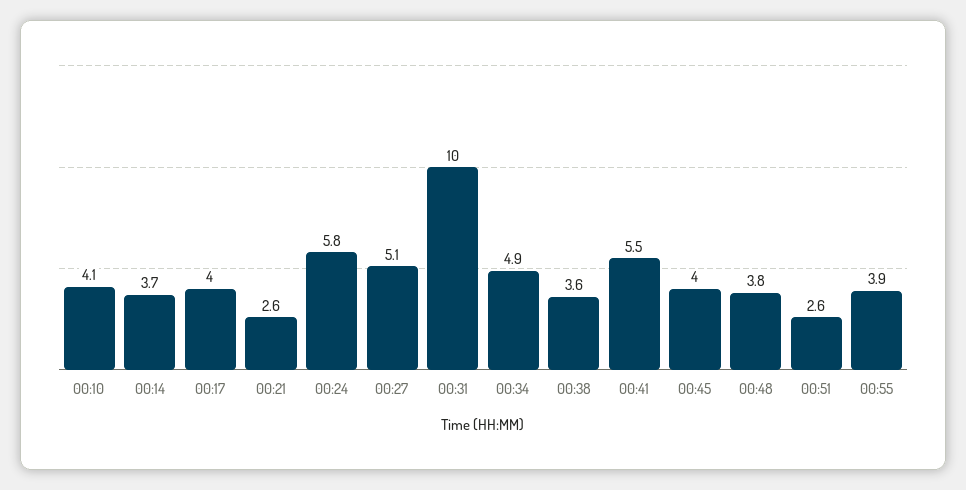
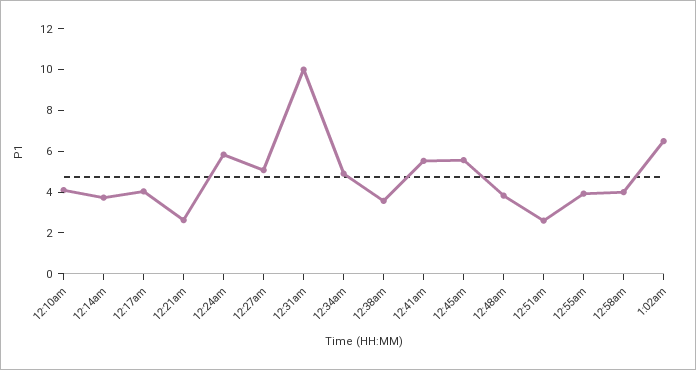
00:45: 4 -> 5.5
12:58am: none -> 4
1:02am: none -> 6.5

